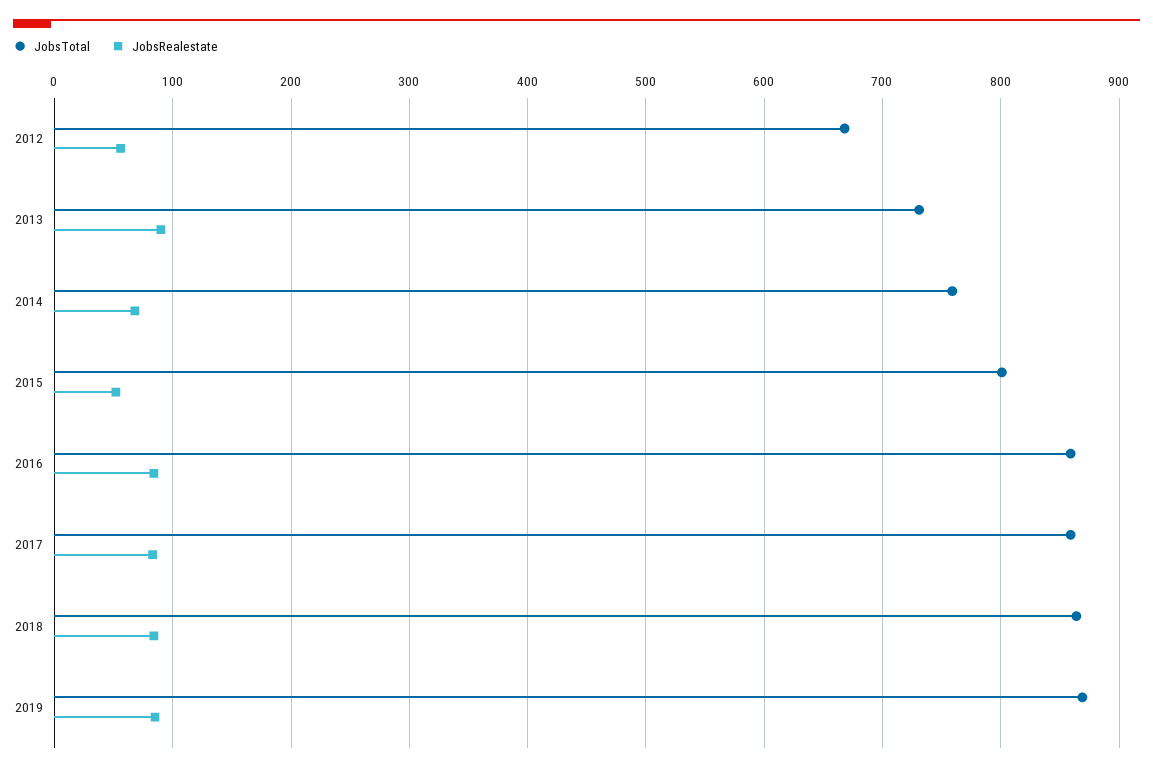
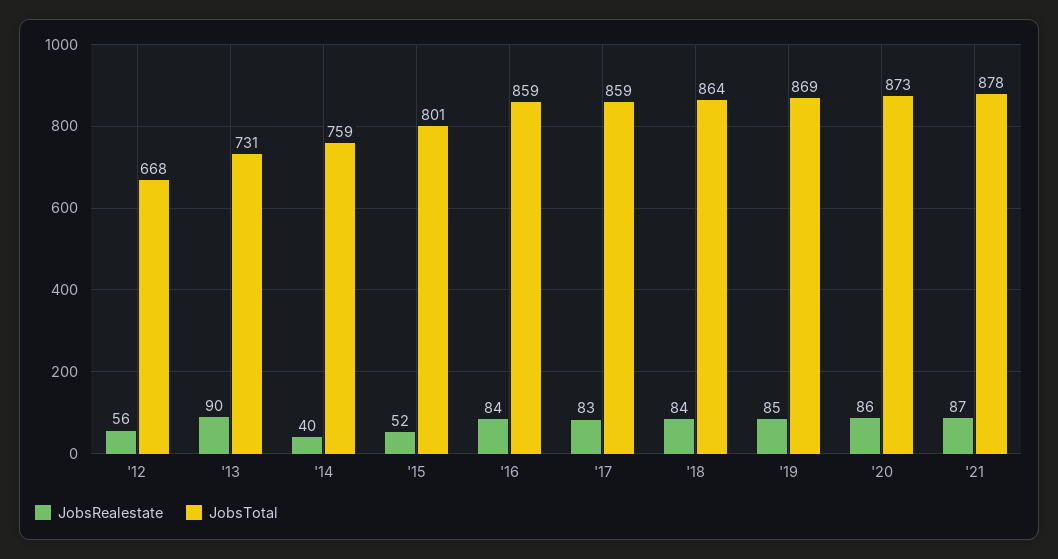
JobsRealestate, 2014: 70 -> 40
JobsRealestate, '20: none -> 86
JobsTotal, '20: none -> 873
JobsRealestate, '21: none -> 87
JobsTotal, '21: none -> 878

